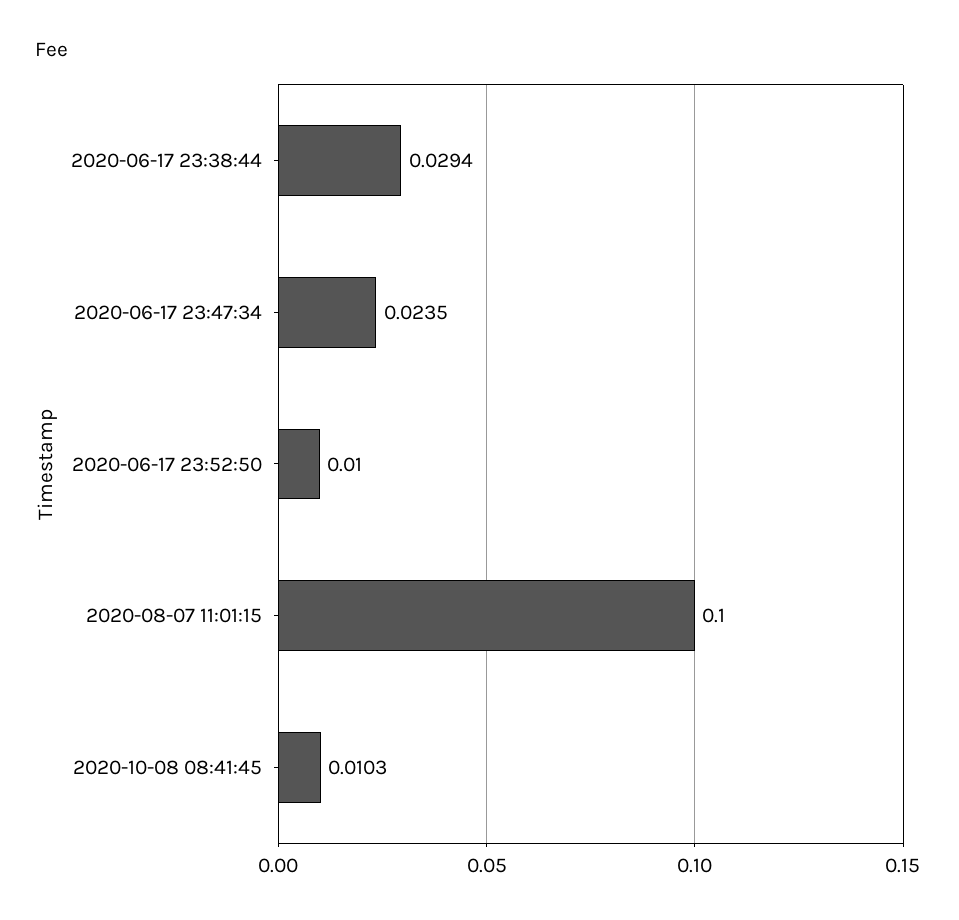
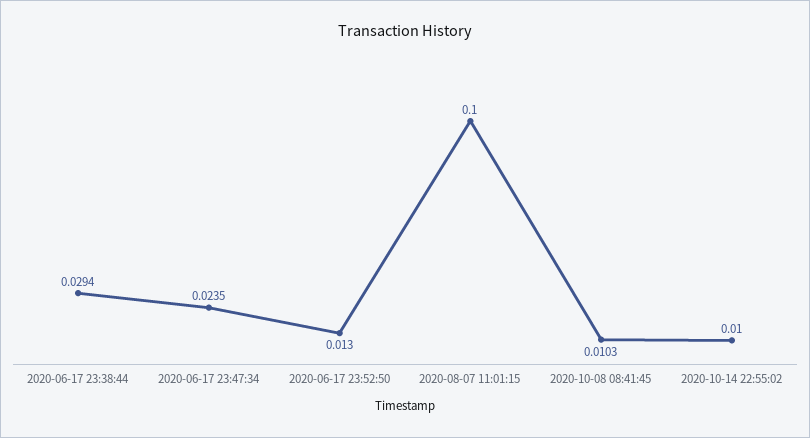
2020-06-17 23:52:50: 0.01 -> 0.013
2020-10-14 22:55:02: none -> 0.01

